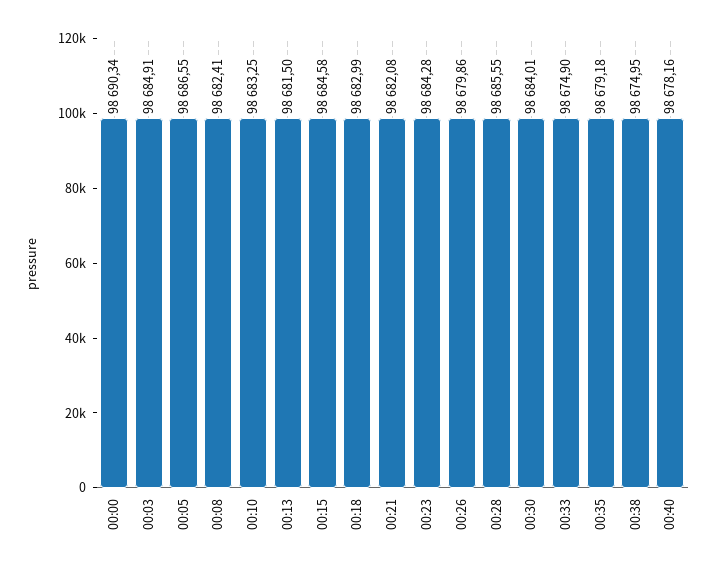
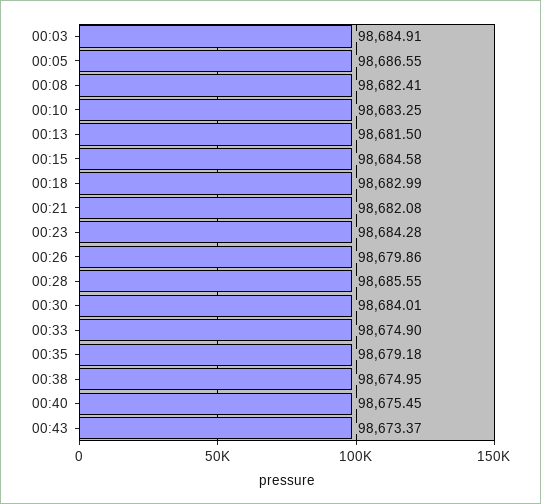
00:00: 98690.34 -> none
00:40: 98678.16 -> 98675.45
00:43: none -> 98673.37

